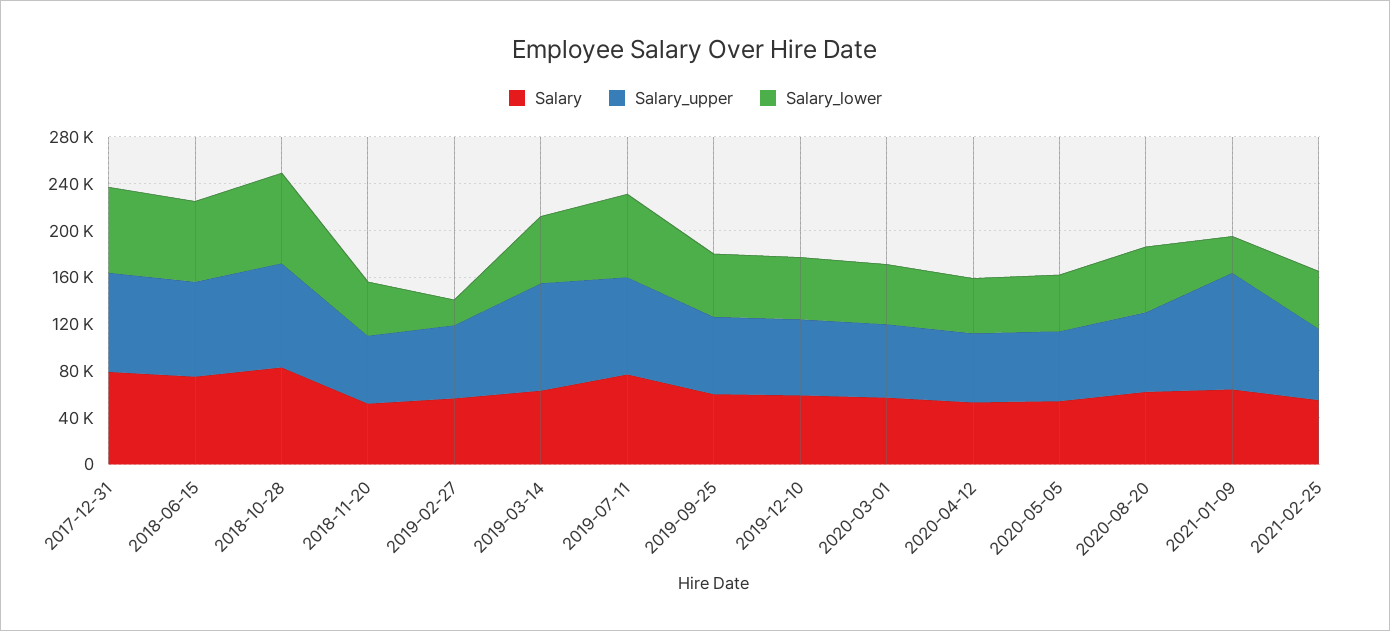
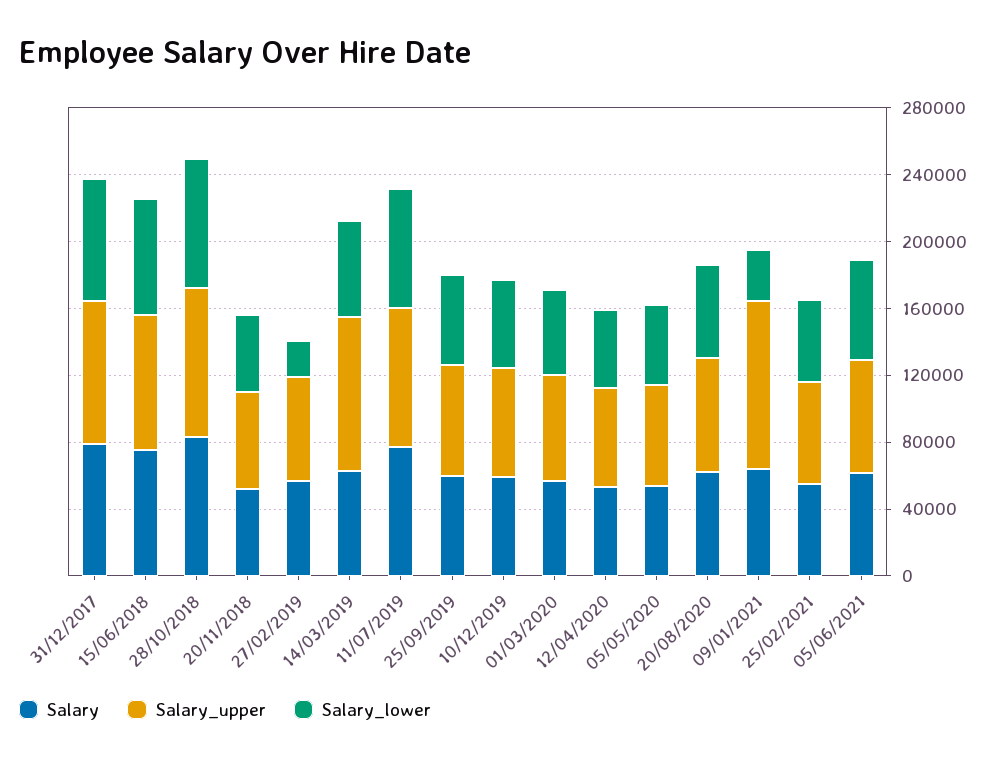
Salary, 05/06/2021: none -> 60000
Salary_upper, 05/06/2021: none -> 70000
Salary_lower, 05/06/2021: none -> 60000

